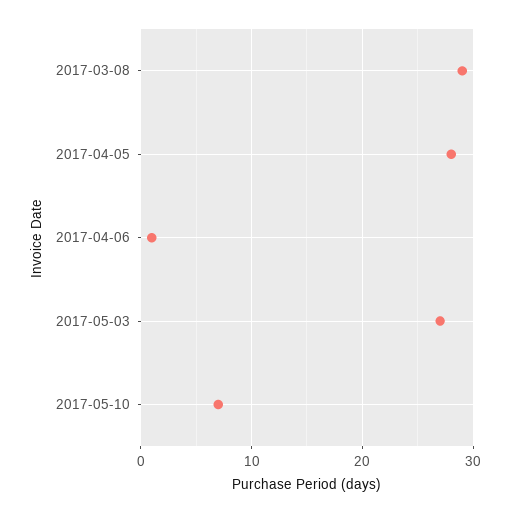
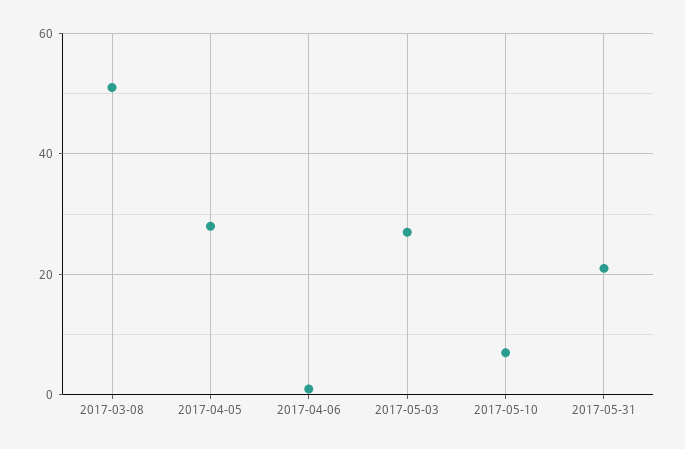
2017-03-08: 29 -> 50
2017-05-31: none -> 20

